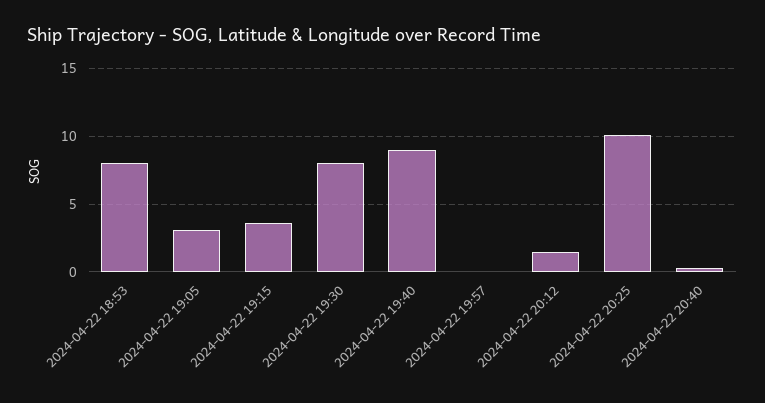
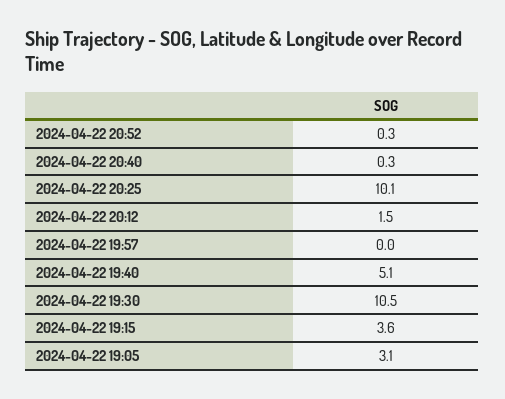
2024-04-22 18:53: 8 -> none
2024-04-22 19:30: 8 -> 10.5
2024-04-22 19:40: 9 -> 5.1
2024-04-22 20:52: none -> 0.3

